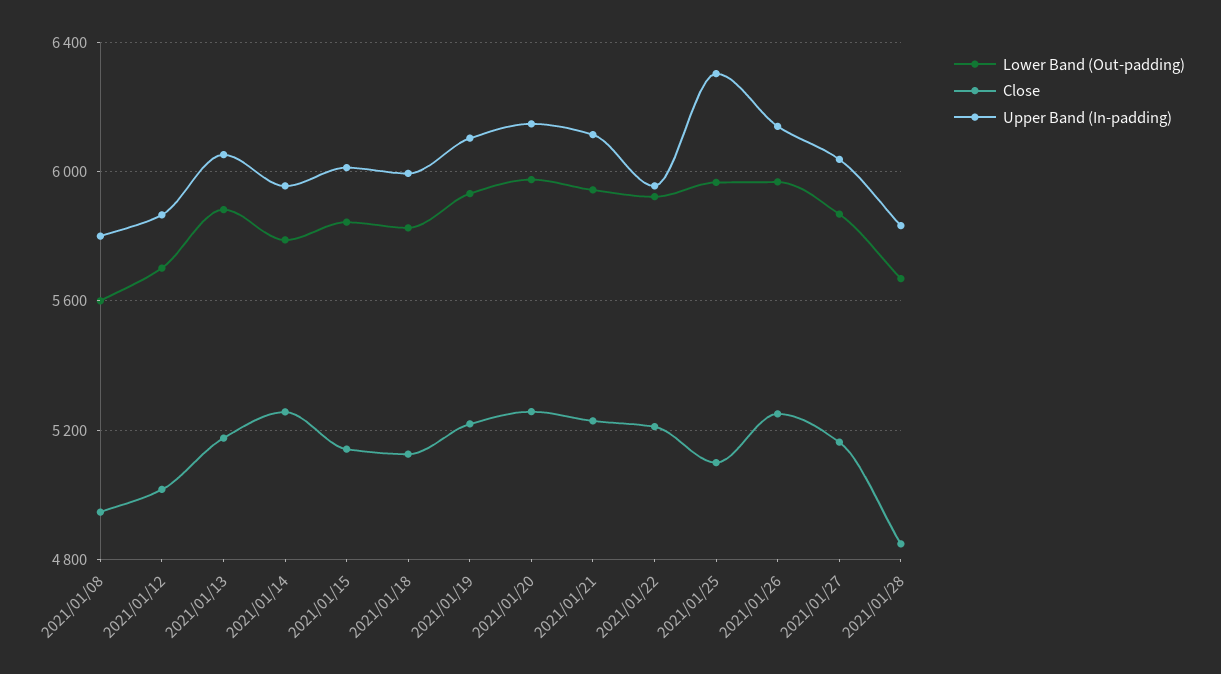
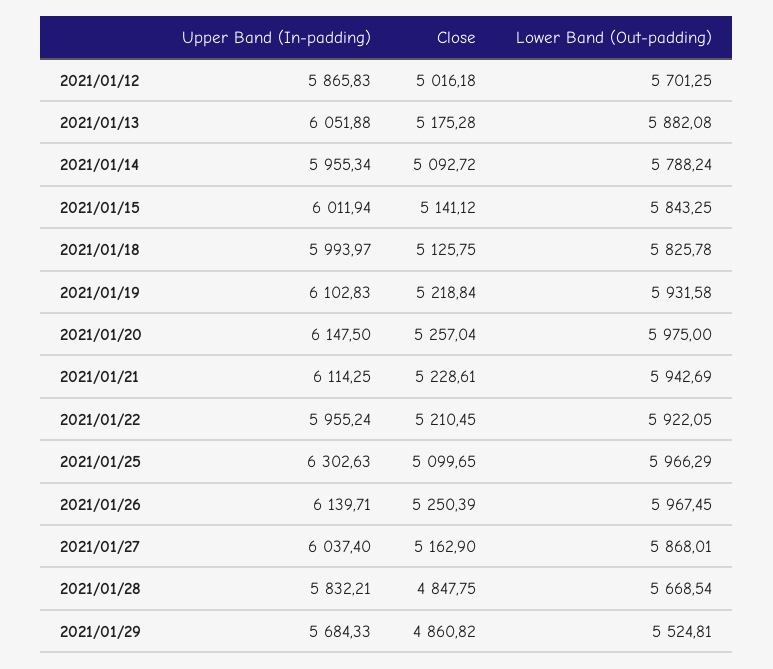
Lower Band (Out-padding), 2021/01/08: 5600 -> none
Close, 2021/01/08: 4950 -> none
Upper Band (In-padding), 2021/01/08: 5800 -> none
Close, 2021/01/14: 5250 -> 5092.72
Upper Band (In-padding), 2021/01/29: none -> 5684.33
Close, 2021/01/29: none -> 4860.82
Lower Band (Out-padding), 2021/01/29: none -> 5524.81

